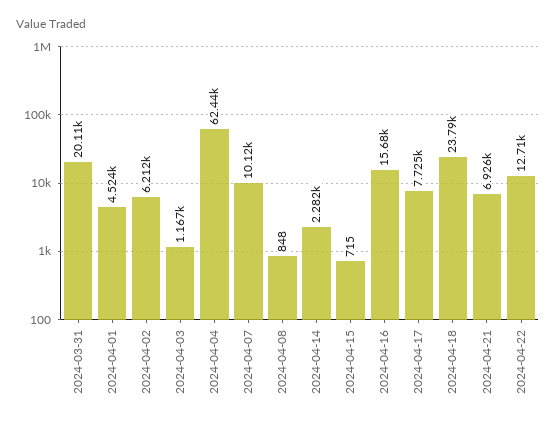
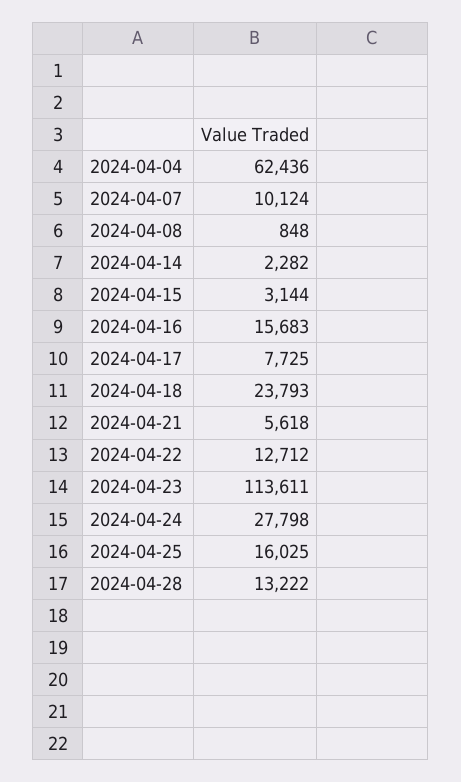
2024-03-31: 20110 -> none
2024-04-01: 4524 -> none
2024-04-02: 6212 -> none
2024-04-03: 1167 -> none
2024-04-15: 715 -> 3144
2024-04-21: 6926 -> 5618
2024-04-23: none -> 113611
2024-04-24: none -> 27798
2024-04-25: none -> 16025
2024-04-28: none -> 13222

